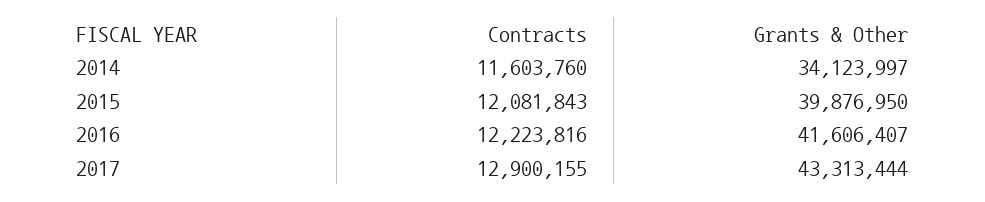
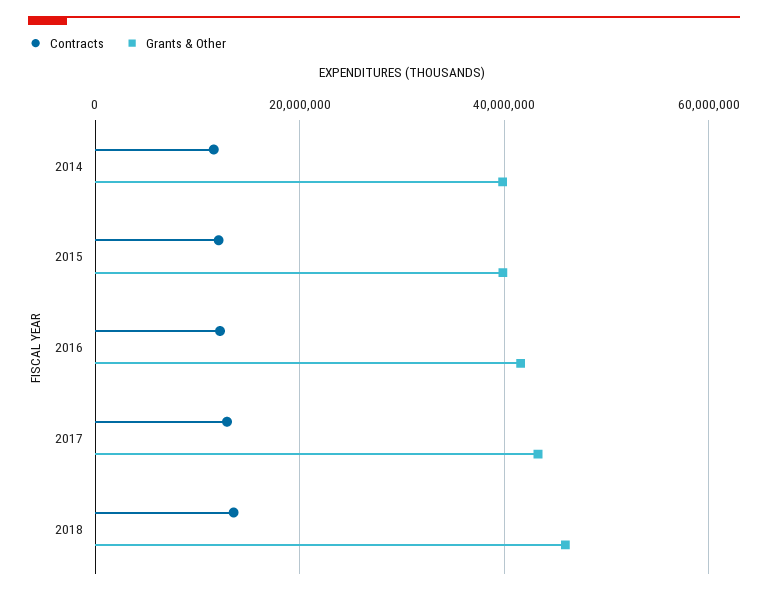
Grants & Other, 2014: 34123997 -> 40000000
Contracts, 2018: none -> 14000000
Grants & Other, 2018: none -> 46000000

